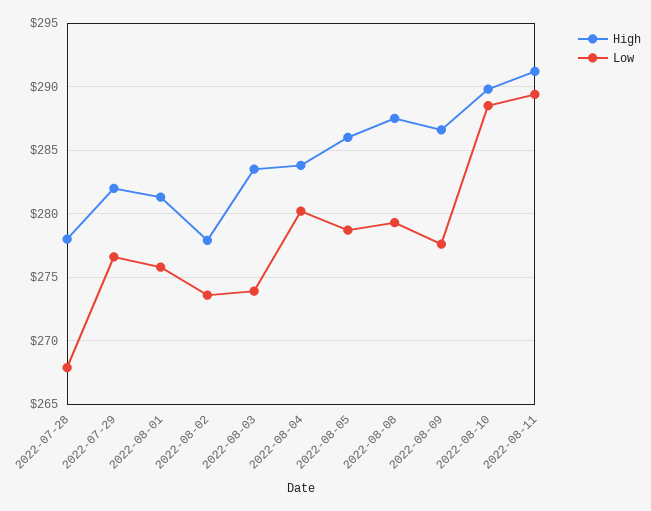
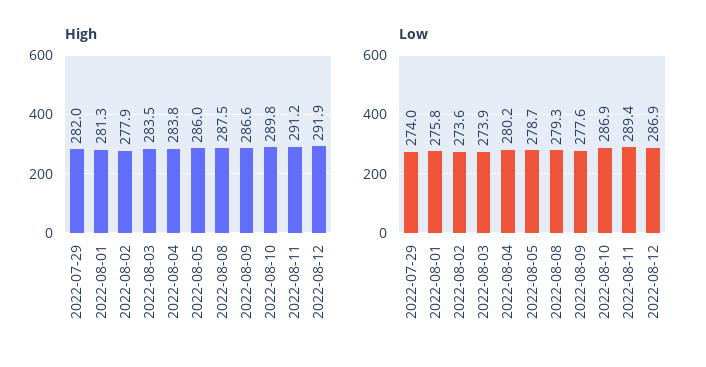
High, 2022-07-28: 278 -> none
Low, 2022-07-28: 268 -> none
Low, 2022-07-29: 276.5 -> 274
Low, 2022-08-10: 288.5 -> 286.9
High, 2022-08-12: none -> 291.9
Low, 2022-08-12: none -> 286.9

